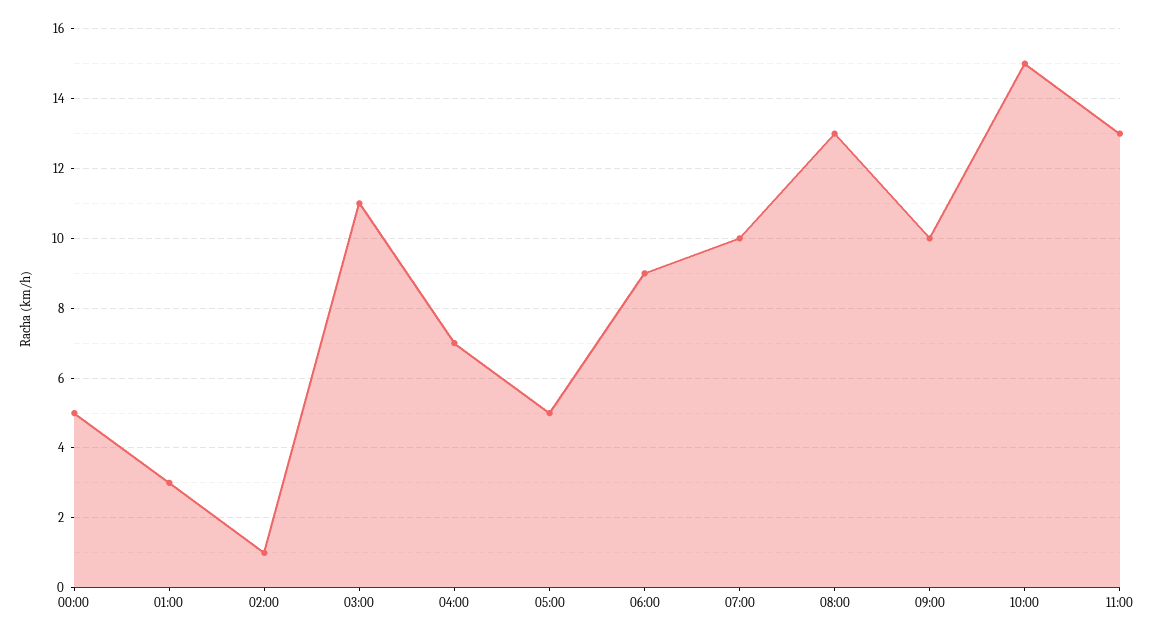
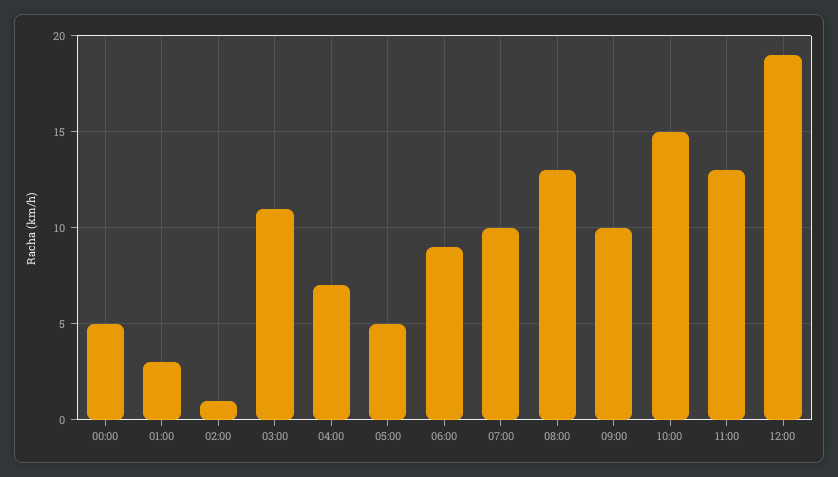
12:00: none -> 19

